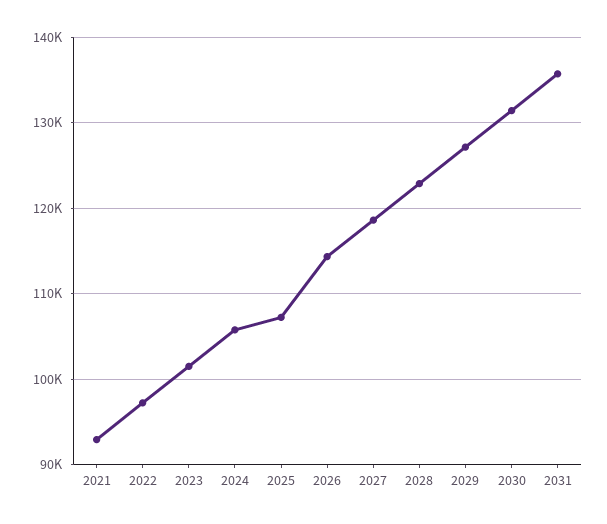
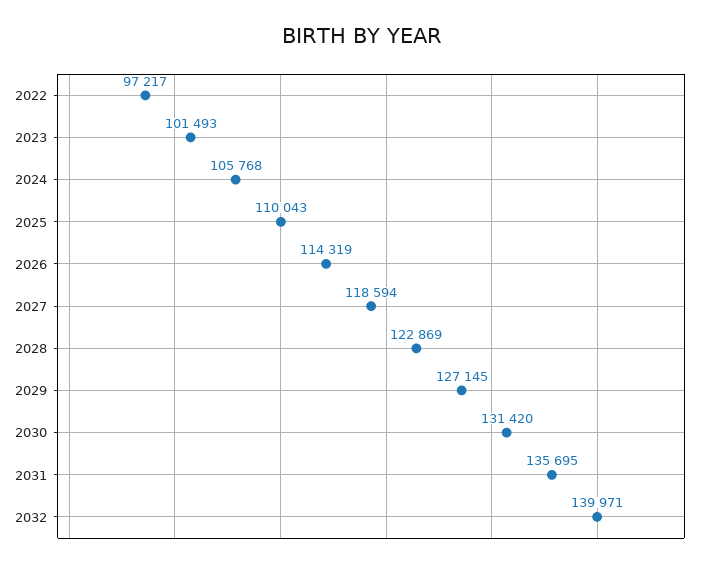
2021: 93000 -> none
2025: 107000 -> 110043
2032: none -> 139971

